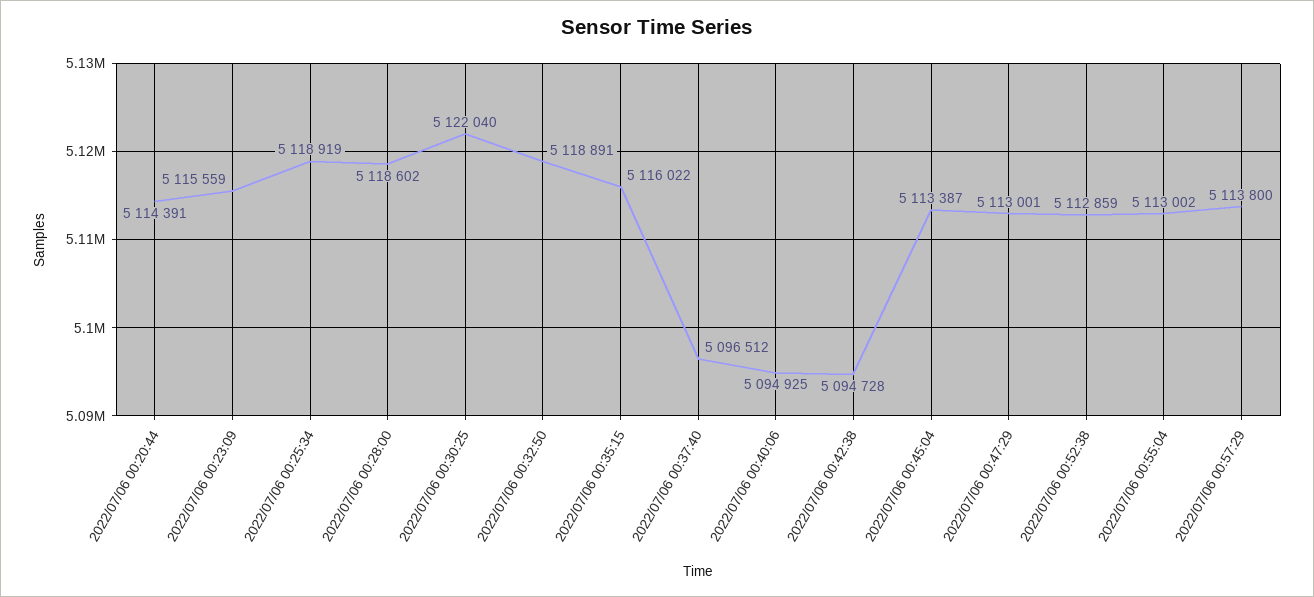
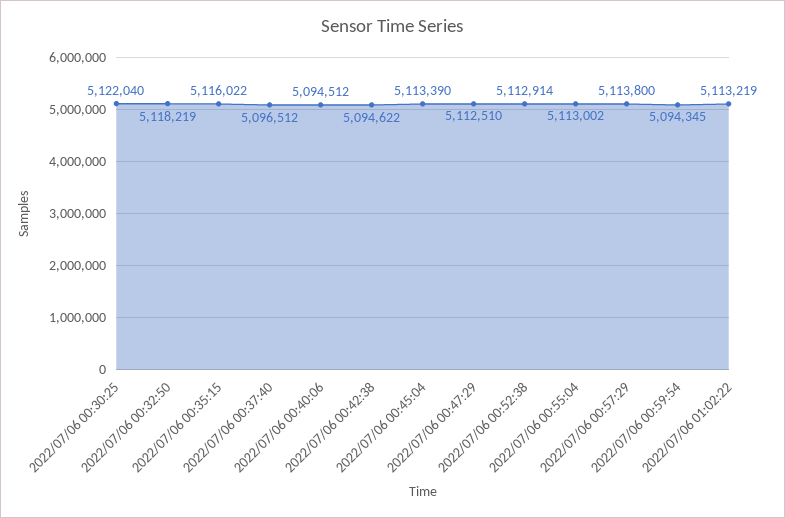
2022/07/06 00:20:44: 5114391 -> none
2022/07/06 00:23:09: 5115559 -> none
2022/07/06 00:25:34: 5118919 -> none
2022/07/06 00:28:00: 5118602 -> none
2022/07/06 00:32:50: 5118891 -> 5118219
2022/07/06 00:40:06: 5094925 -> 5094512
2022/07/06 00:42:38: 5094728 -> 5094622
2022/07/06 00:45:04: 5113387 -> 5113390
2022/07/06 00:47:29: 5113001 -> 5112510
2022/07/06 00:52:38: 5112859 -> 5112914
2022/07/06 00:59:54: none -> 5094345
2022/07/06 01:02:22: none -> 5113219

